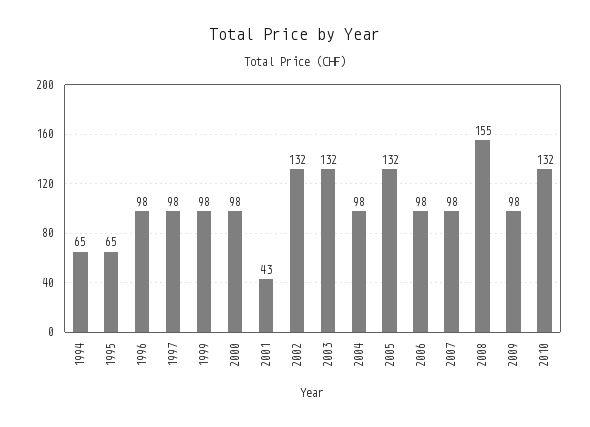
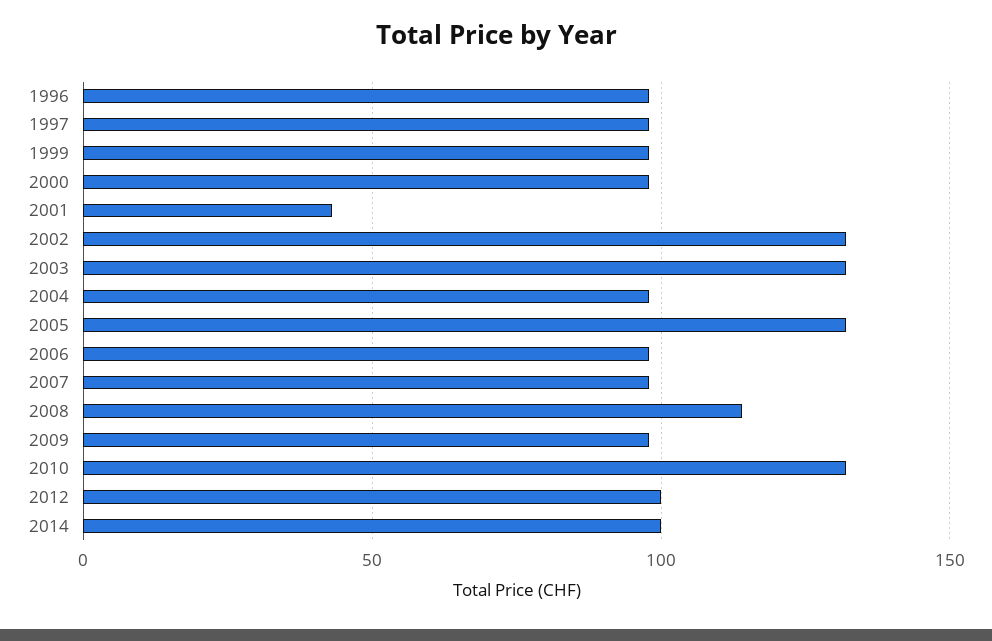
1994: 65 -> none
1995: 65 -> none
2008: 155 -> 115
2012: none -> 100
2014: none -> 100

